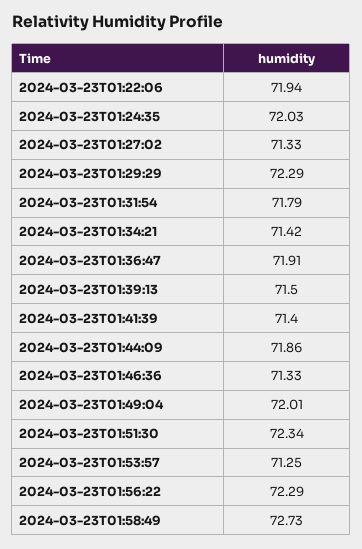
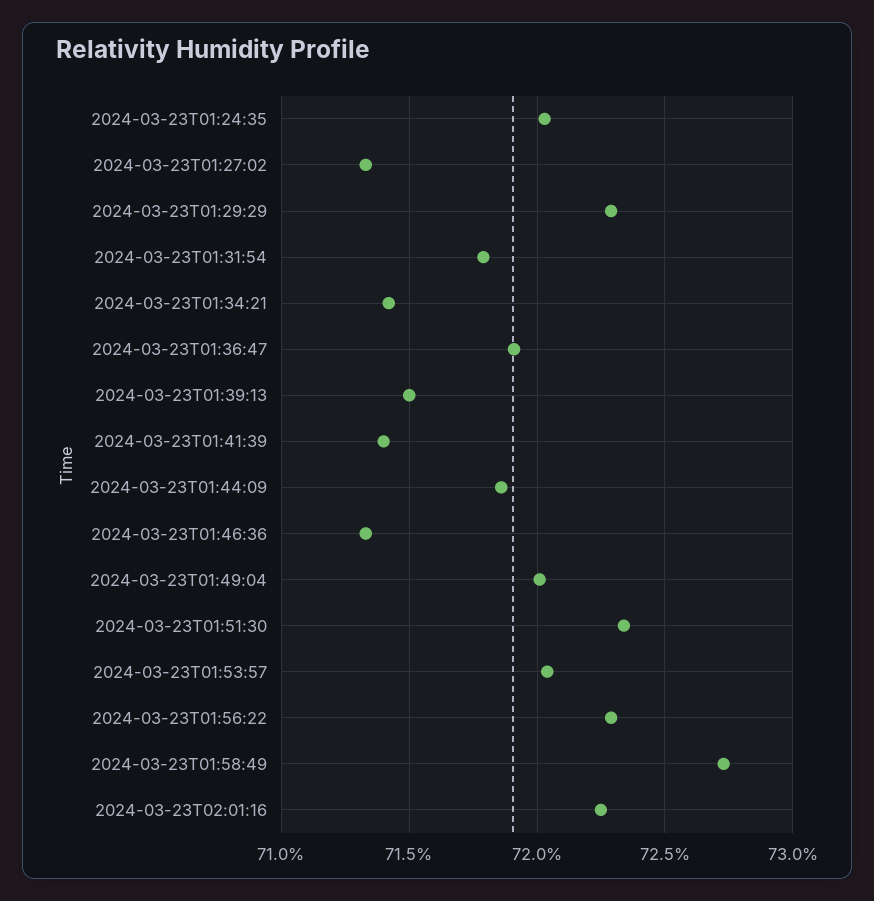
2024-03-23T01:22:06: 71.94 -> none
2024-03-23T01:53:57: 71.25 -> 72.05
2024-03-23T02:01:16: none -> 72.25

